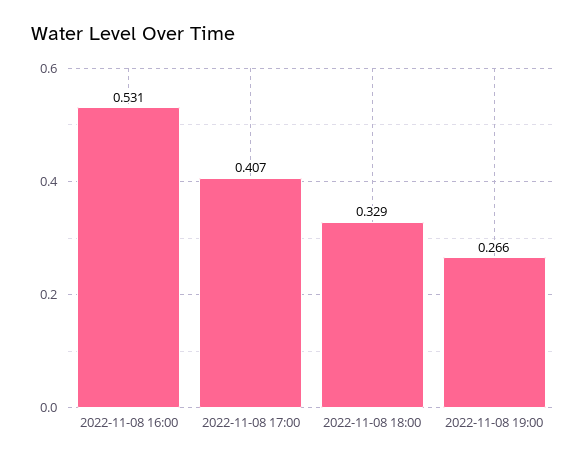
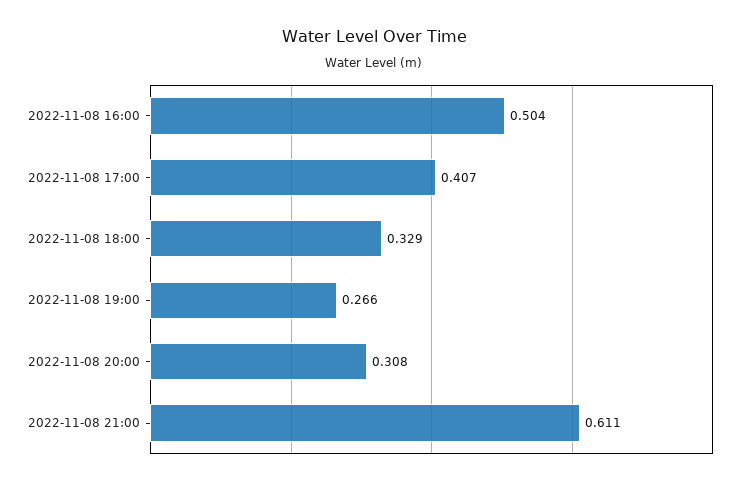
2022-11-08 16:00: 0.531 -> 0.504
2022-11-08 20:00: none -> 0.308
2022-11-08 21:00: none -> 0.611

